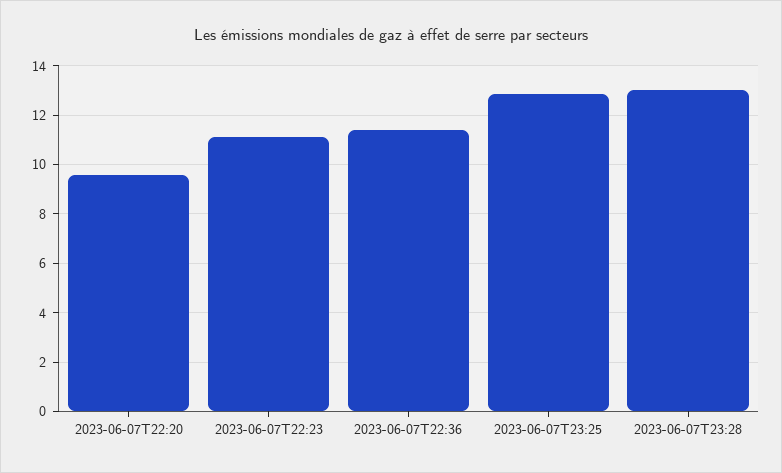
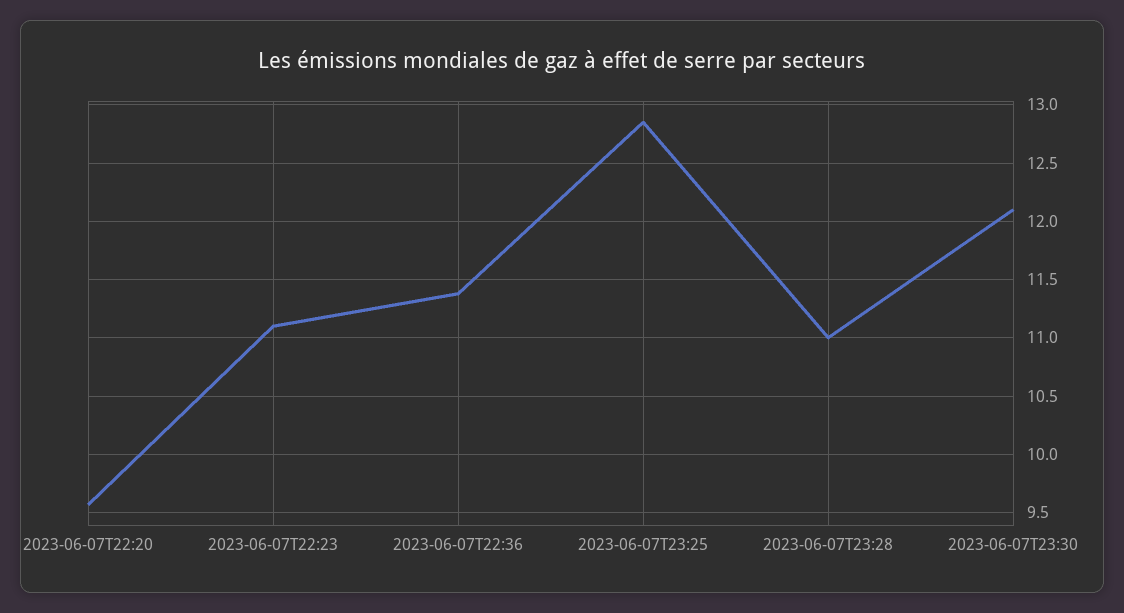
2023-06-07T23:28: 13 -> 11
2023-06-07T23:30: none -> 12.1

